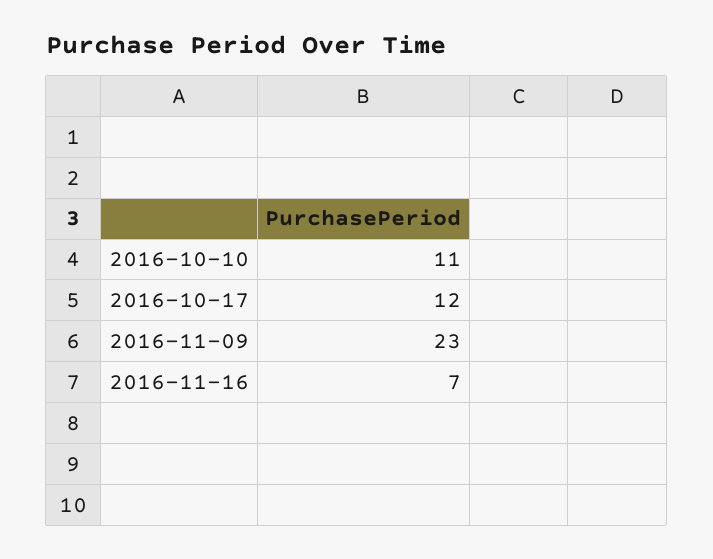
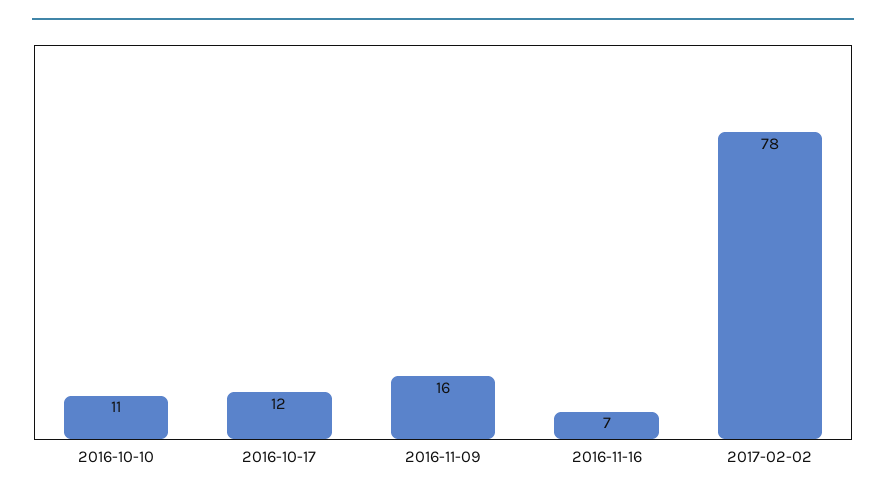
2016-11-09: 23 -> 16
2017-02-02: none -> 78

